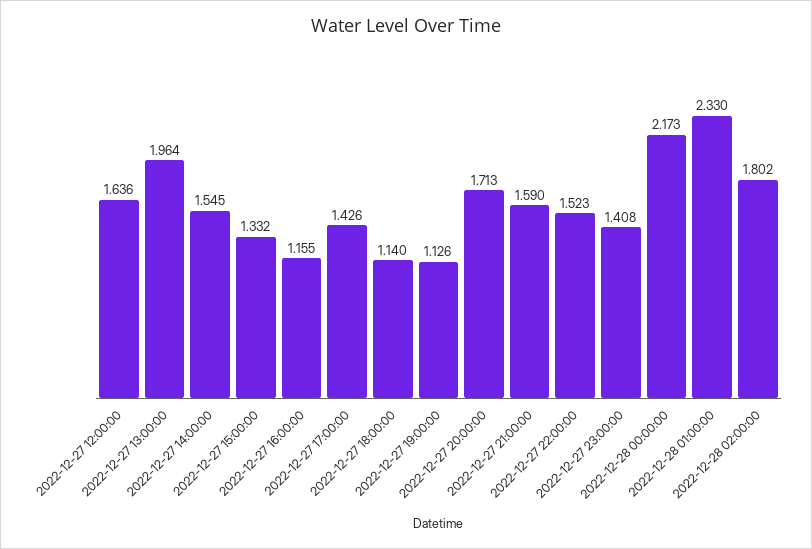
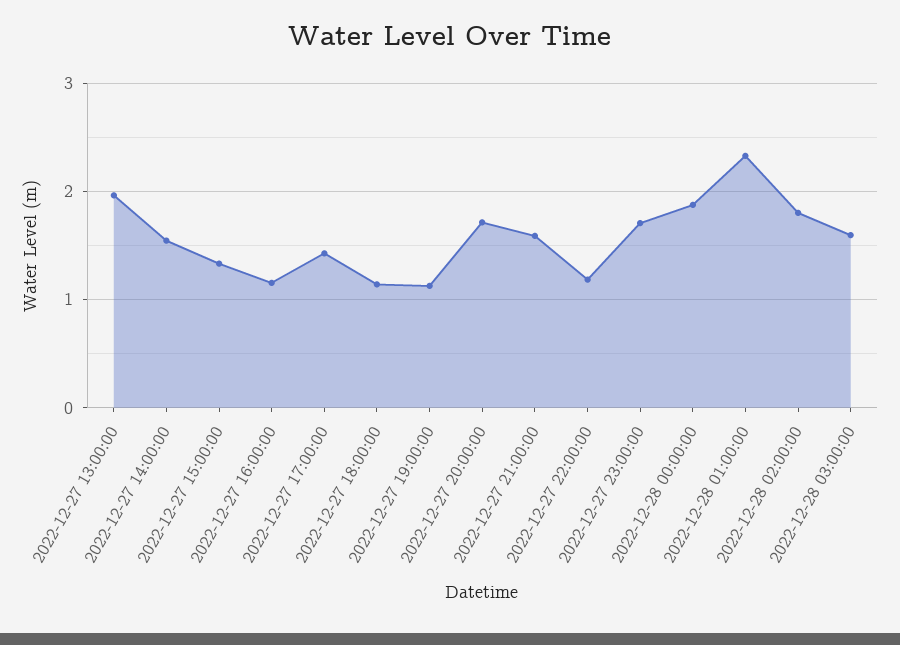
2022-12-27 12:00:00: 1.636 -> none
2022-12-27 22:00:00: 1.523 -> 1.2
2022-12-27 23:00:00: 1.408 -> 1.7
2022-12-28 00:00:00: 2.173 -> 1.9
2022-12-28 03:00:00: none -> 1.6

